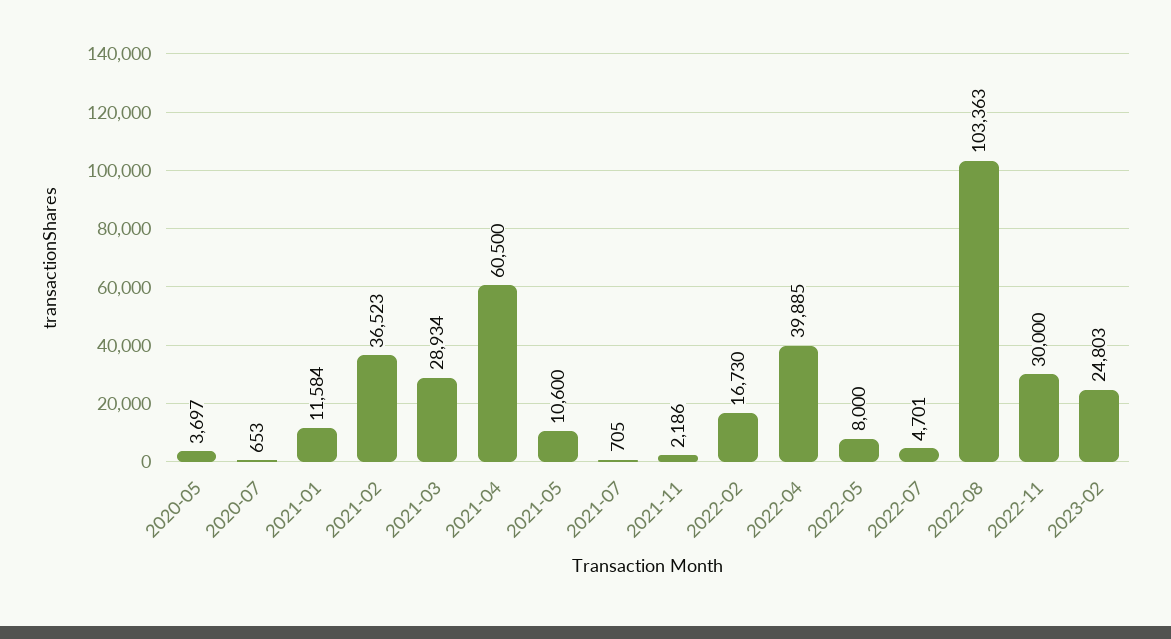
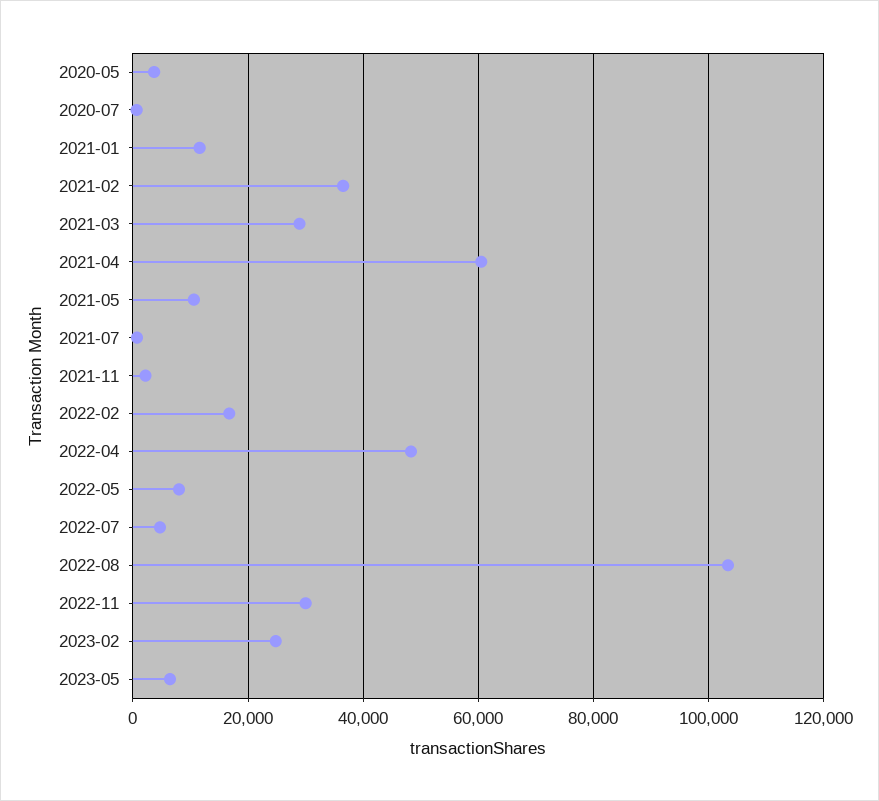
2022-04: 39885 -> 48000
2023-05: none -> 6000

